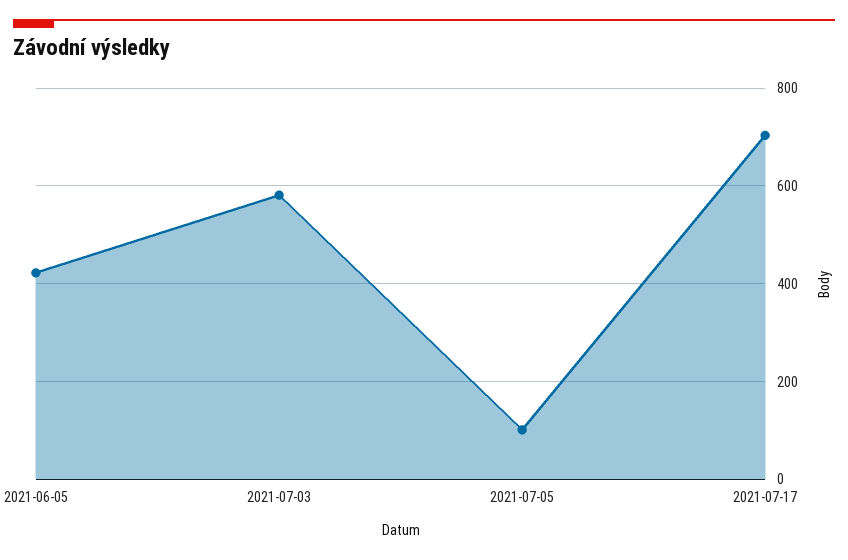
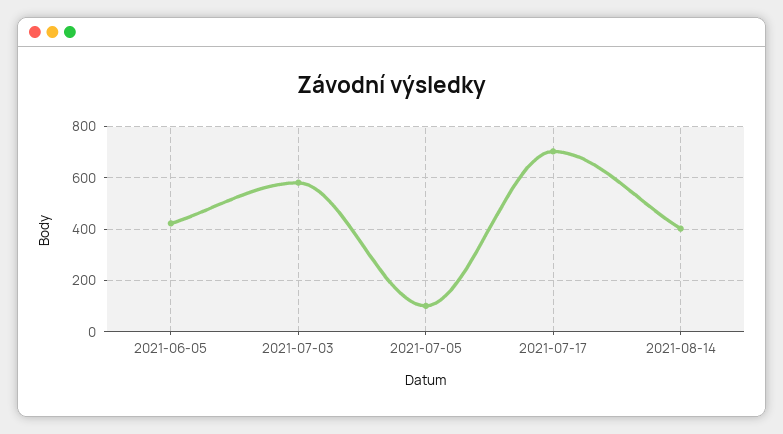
2021-08-14: none -> 400

